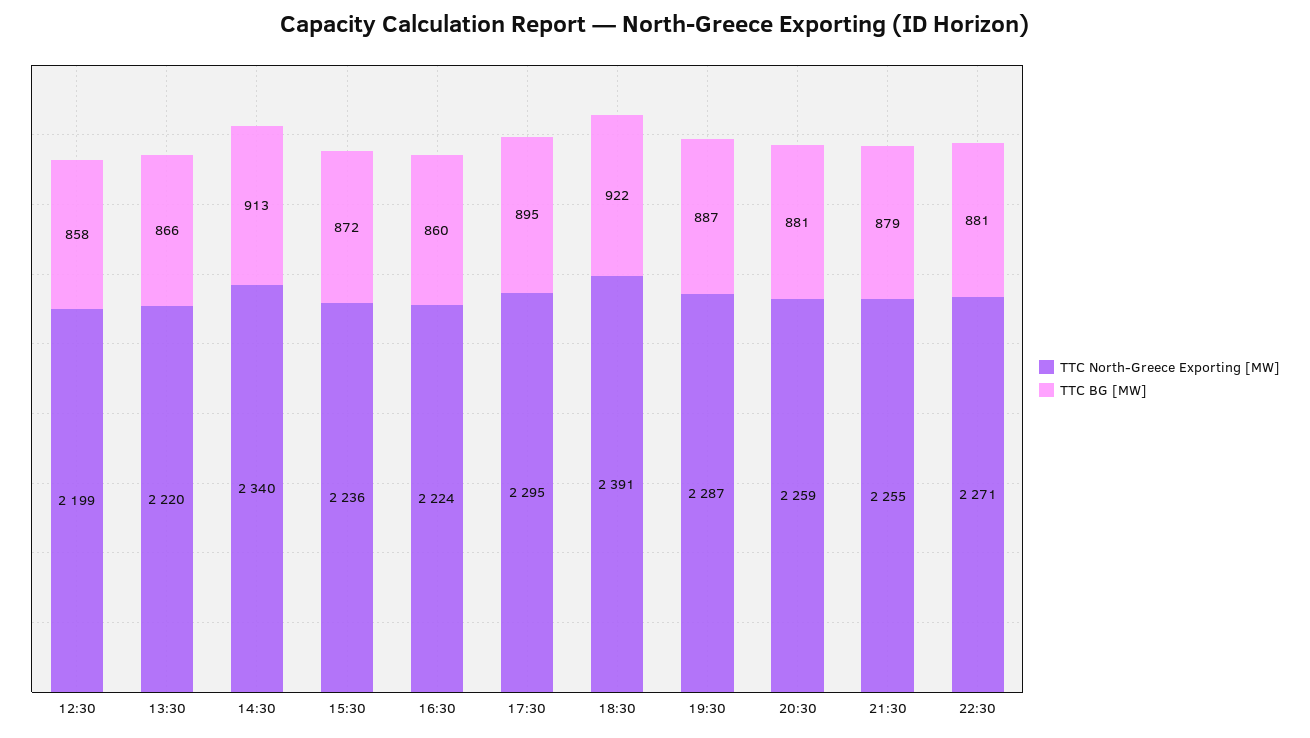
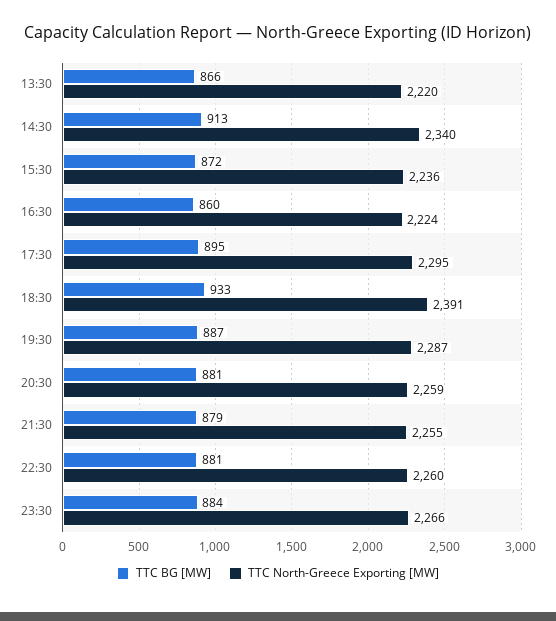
TTC North-Greece Exporting [MW], 12:30: 2199 -> none
TTC BG [MW], 12:30: 858 -> none
TTC BG [MW], 18:30: 922 -> 933
TTC North-Greece Exporting [MW], 22:30: 2271 -> 2260
TTC BG [MW], 23:30: none -> 884
TTC North-Greece Exporting [MW], 23:30: none -> 2266

